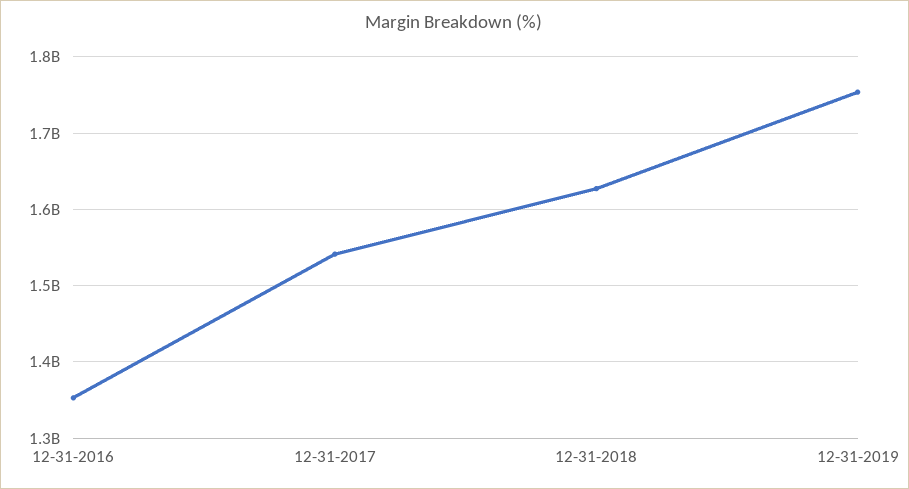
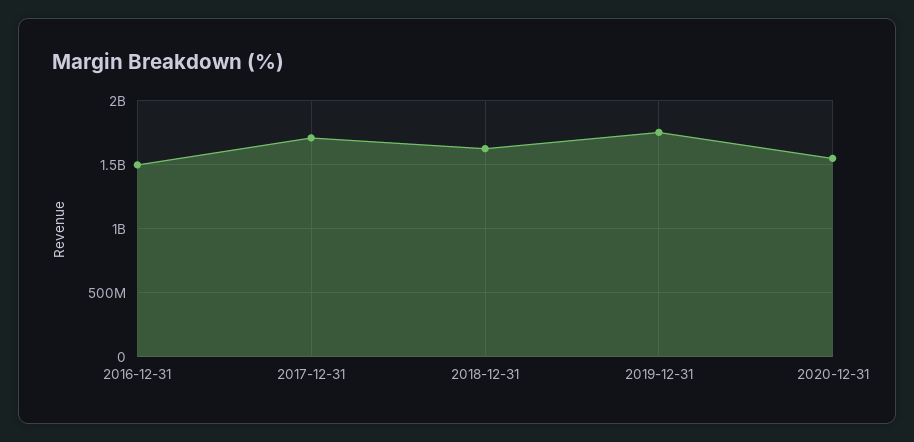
12-31-2016: 1350000000 -> 1500000000
12-31-2017: 1540000000 -> 1700000000
2020-12-31: none -> 1550000000

